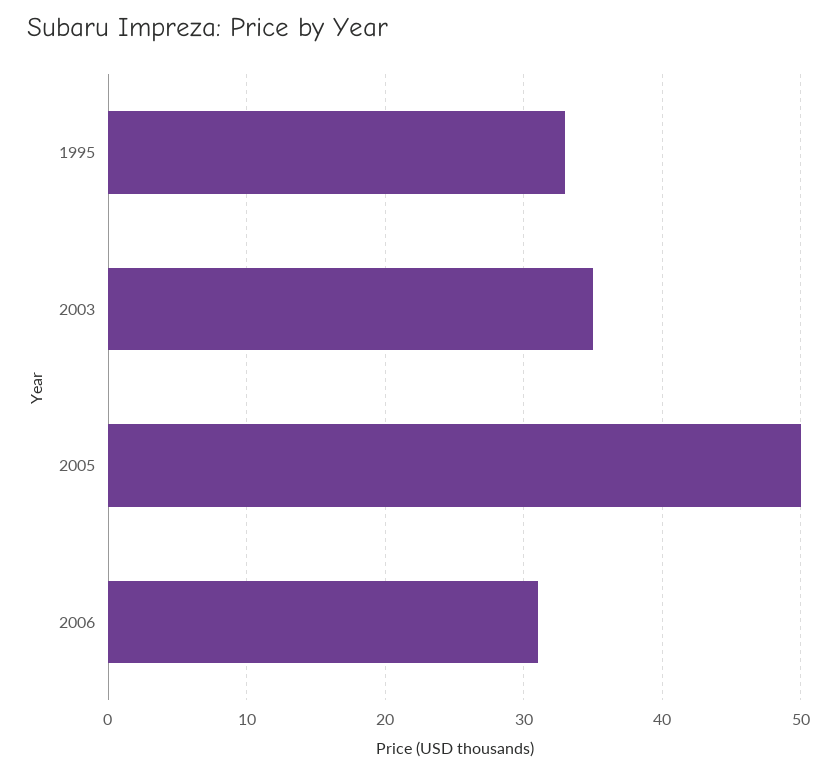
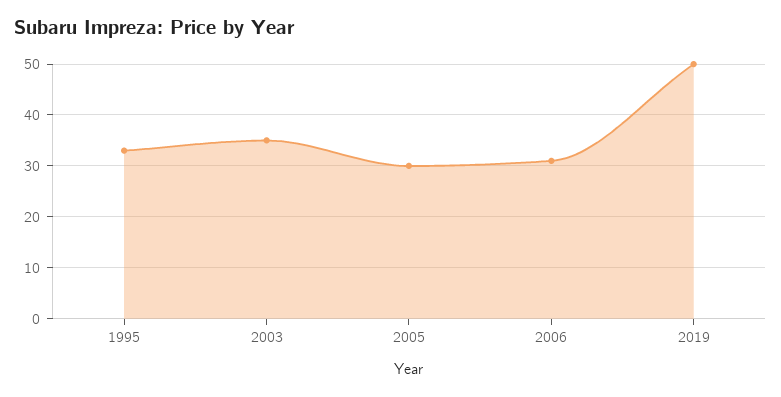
2005: 50 -> 30
2019: none -> 50

